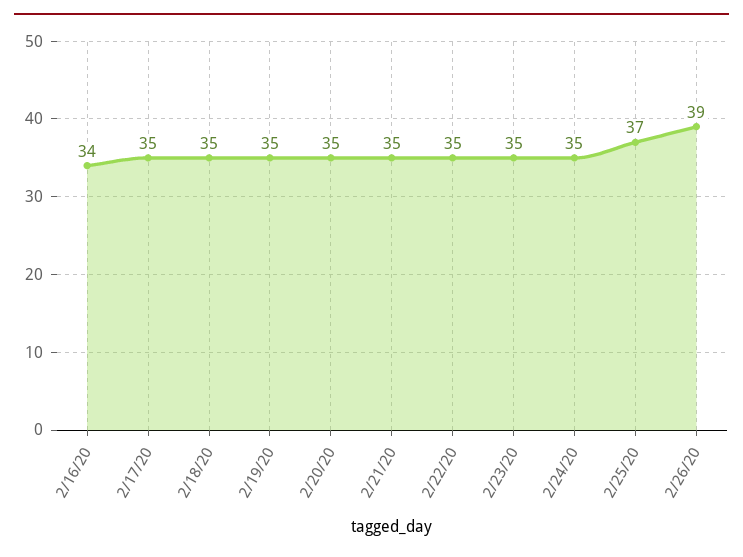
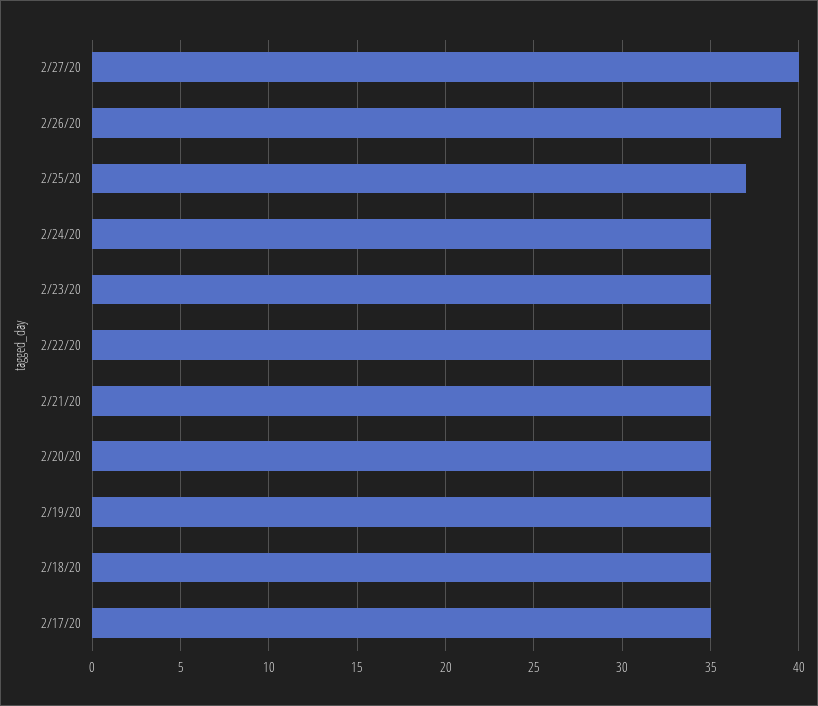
2/16/20: 34 -> none
2/27/20: none -> 40

